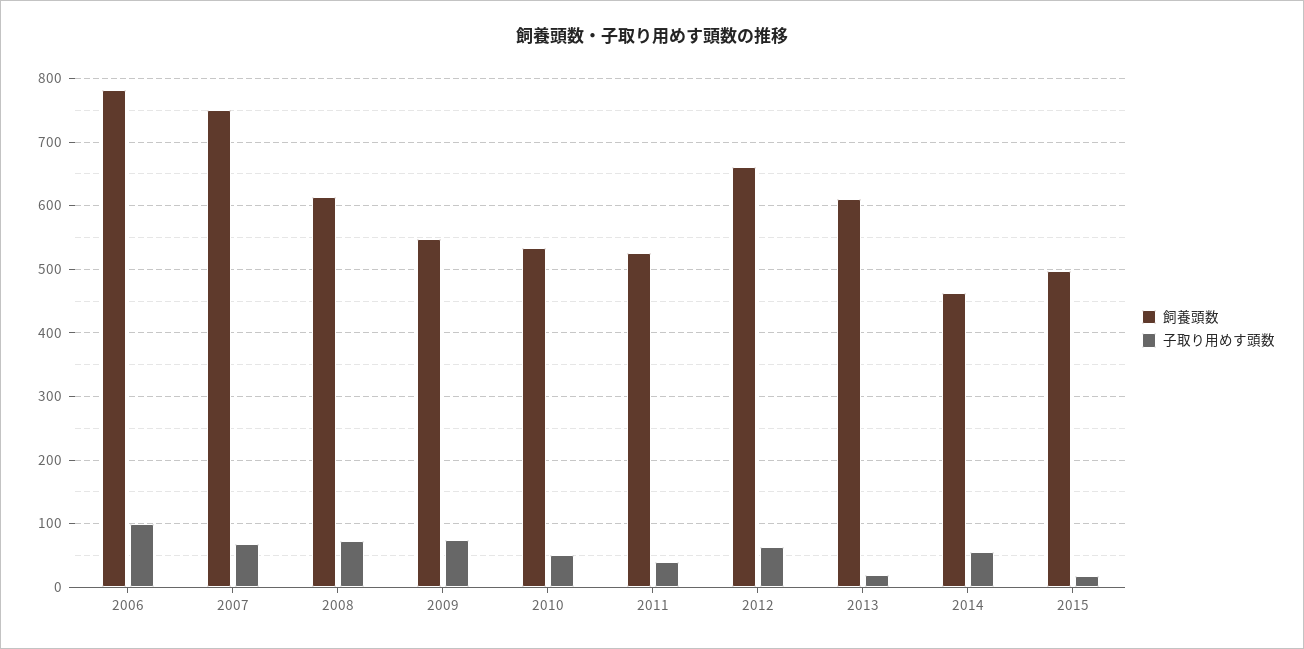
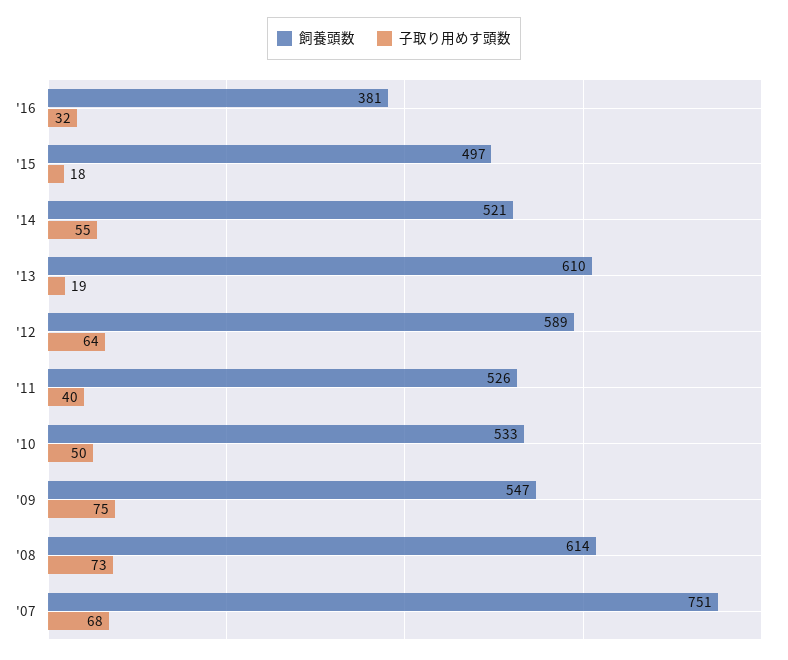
飼養頭数, 2006: 780 -> none
子取り用めす頭数, 2006: 100 -> none
飼養頭数, 2012: 660 -> 589
飼養頭数, 2014: 460 -> 521
飼養頭数, '16: none -> 381
子取り用めす頭数, '16: none -> 32

